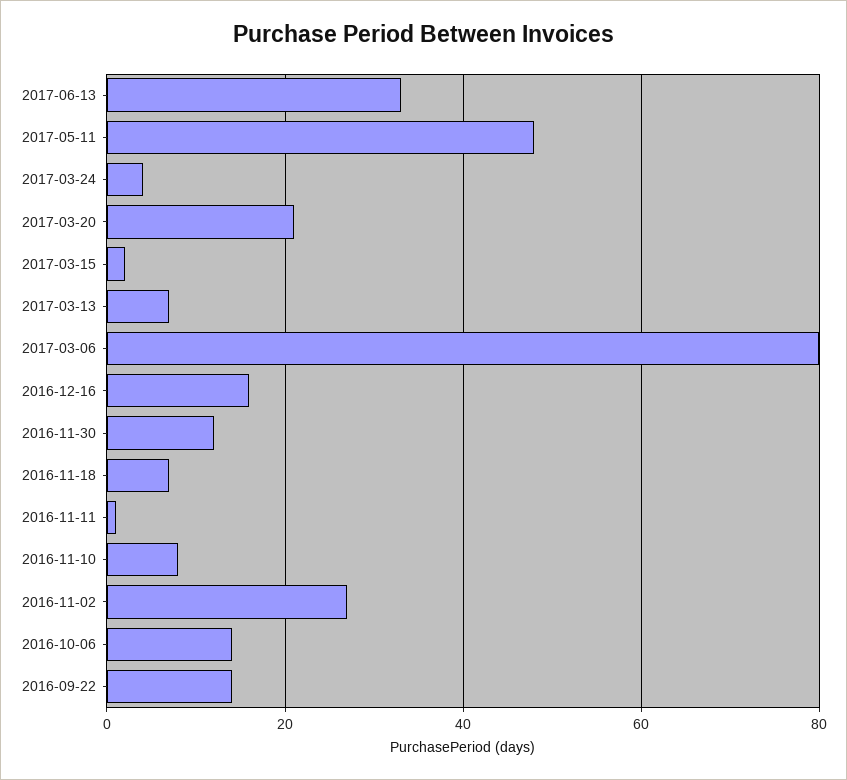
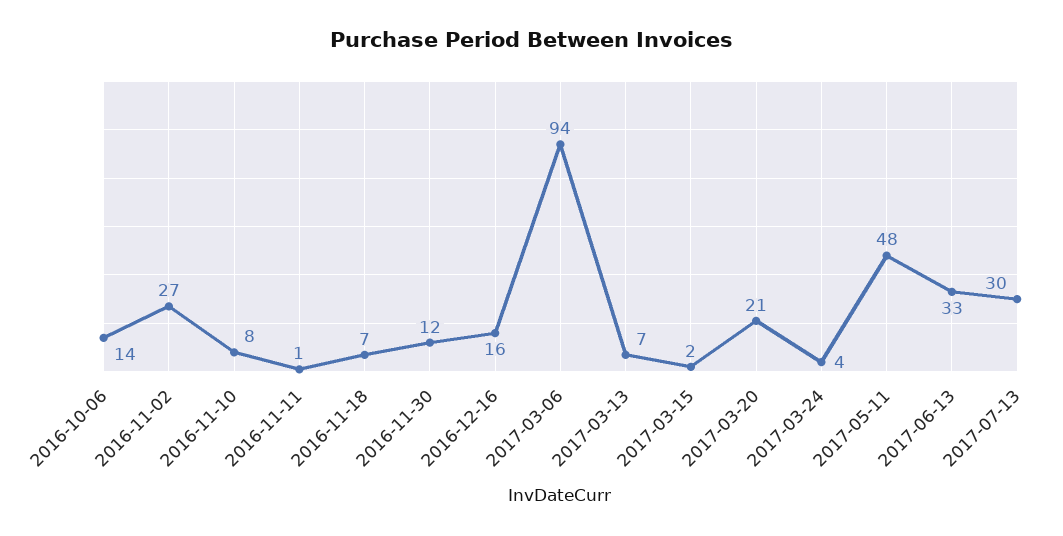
2017-03-06: 80 -> 94
2016-09-22: 15 -> none
2017-07-13: none -> 30

